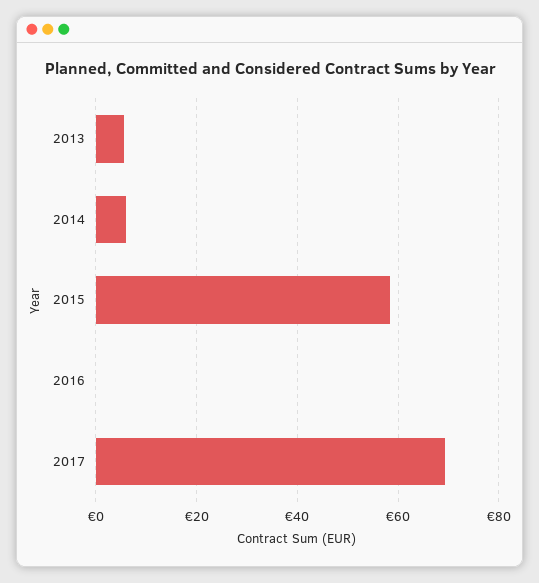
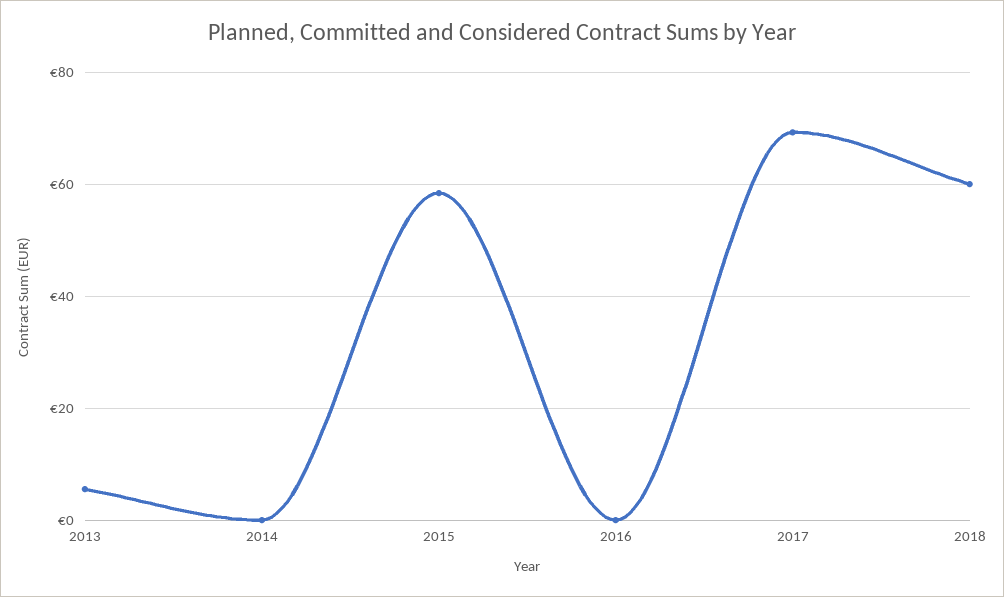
2014: 6 -> 0
2018: none -> 60

